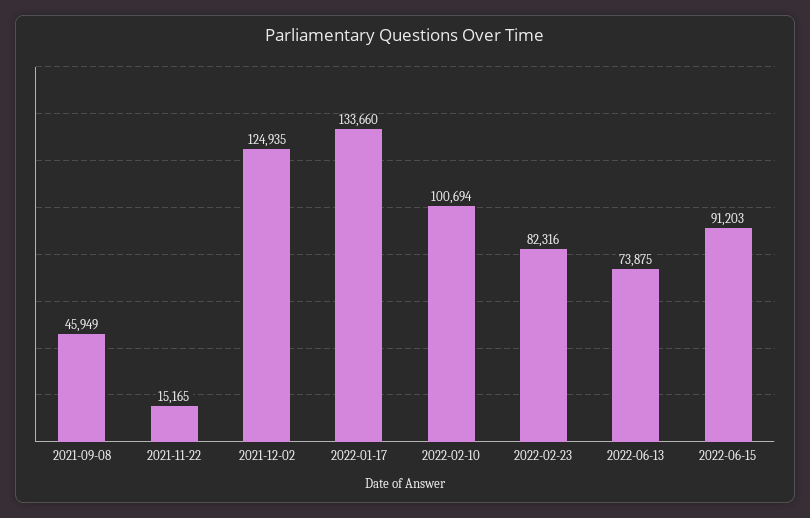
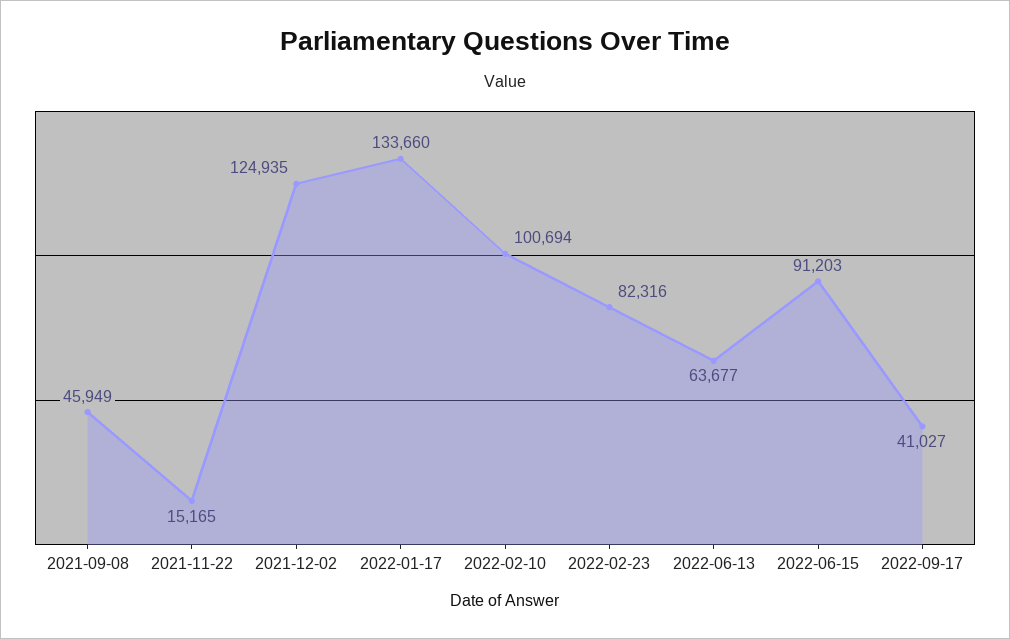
2022-06-13: 73875 -> 63677
2022-09-17: none -> 41027

